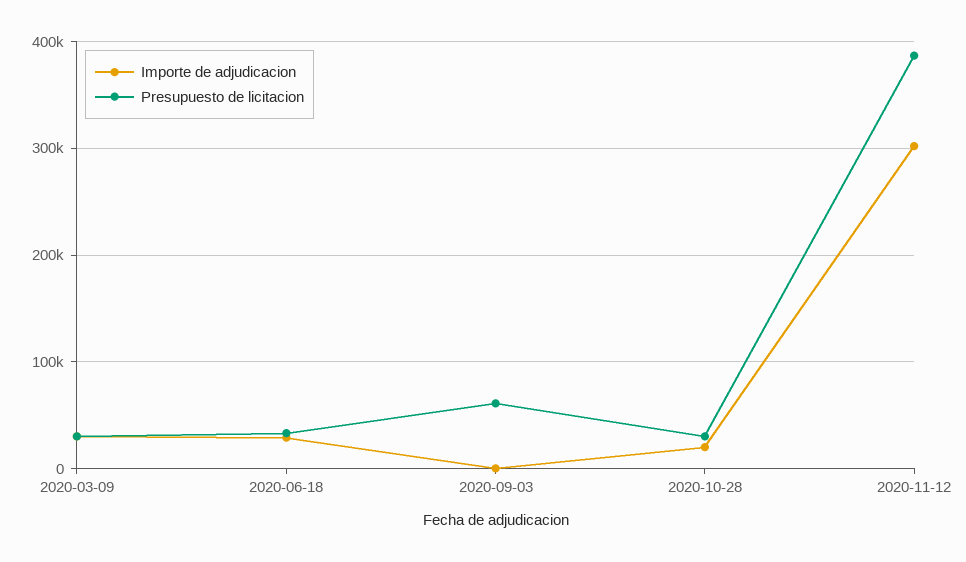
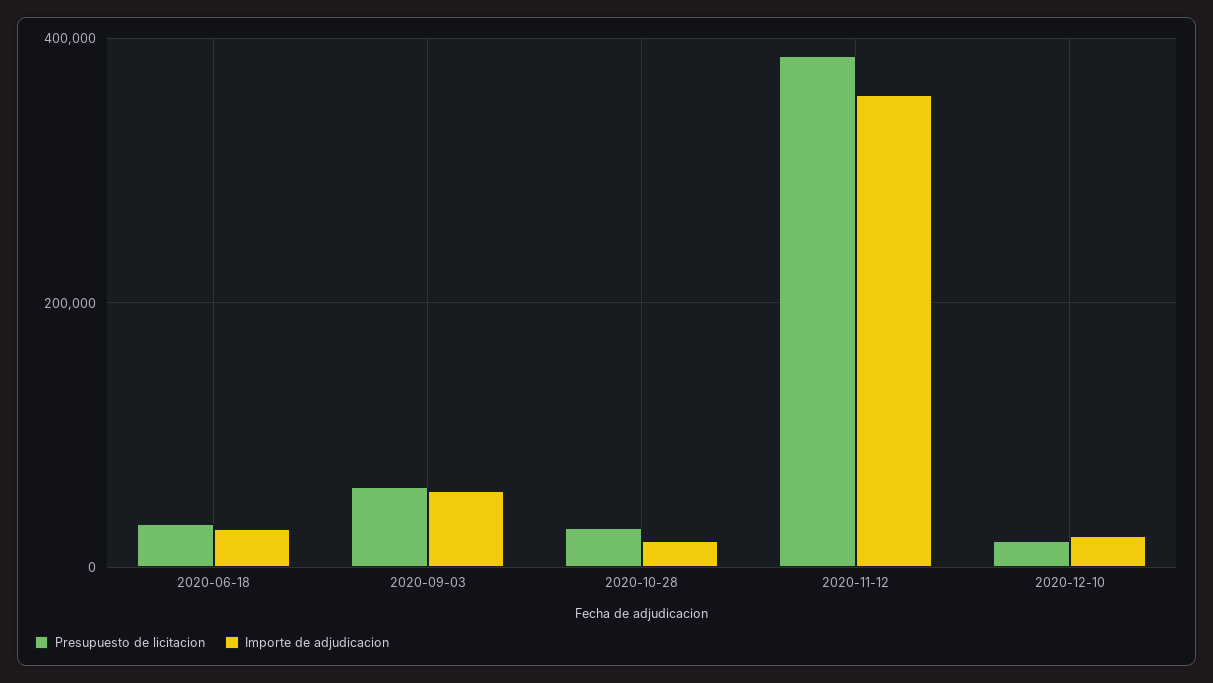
Importe de adjudicacion, 2020-03-09: 30000 -> none
Presupuesto de licitacion, 2020-03-09: 30000 -> none
Importe de adjudicacion, 2020-09-03: 0 -> 60000
Importe de adjudicacion, 2020-11-12: 300000 -> 360000
Presupuesto de licitacion, 2020-12-10: none -> 20000
Importe de adjudicacion, 2020-12-10: none -> 20000

